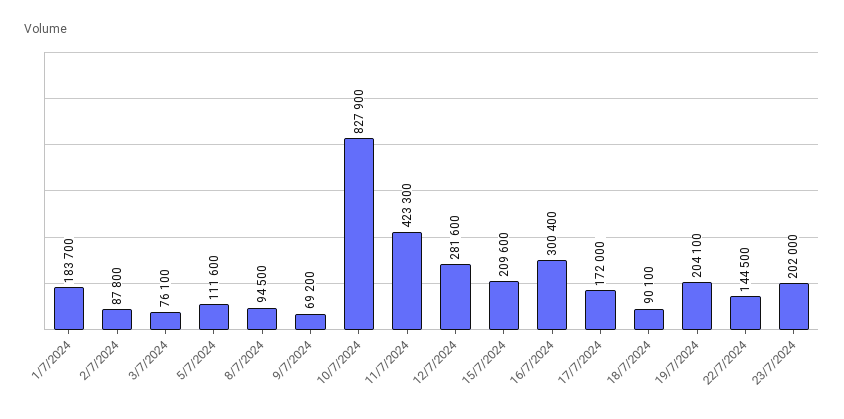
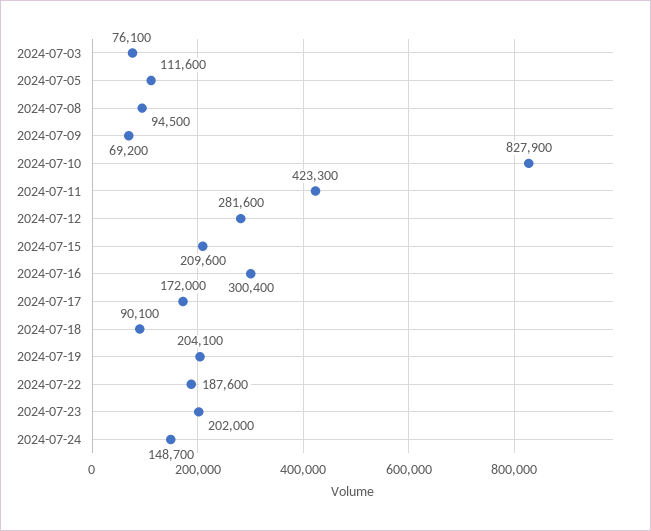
1/7/2024: 183700 -> none
2/7/2024: 87800 -> none
22/7/2024: 144500 -> 187600
2024-07-24: none -> 148700

